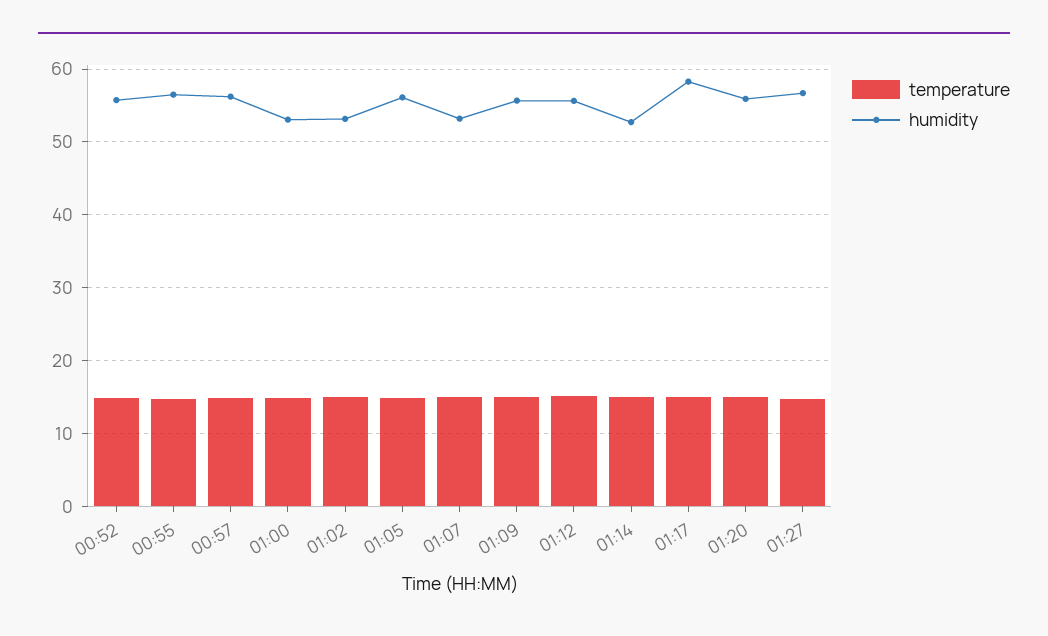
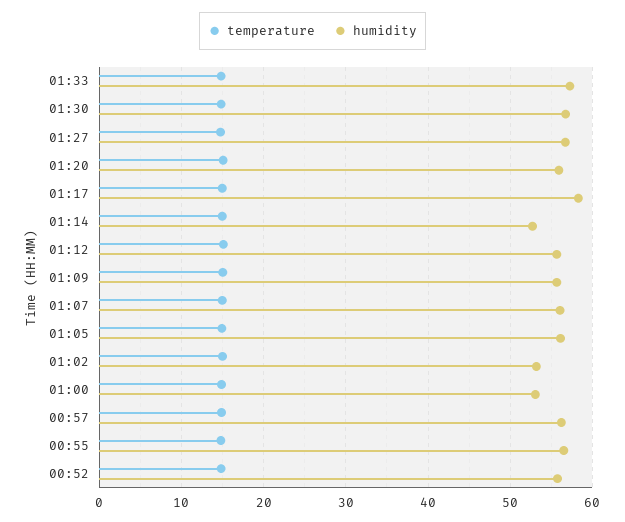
humidity, 01:07: 53 -> 56
temperature, 01:33: none -> 15
humidity, 01:33: none -> 57
temperature, 01:30: none -> 15
humidity, 01:30: none -> 57

